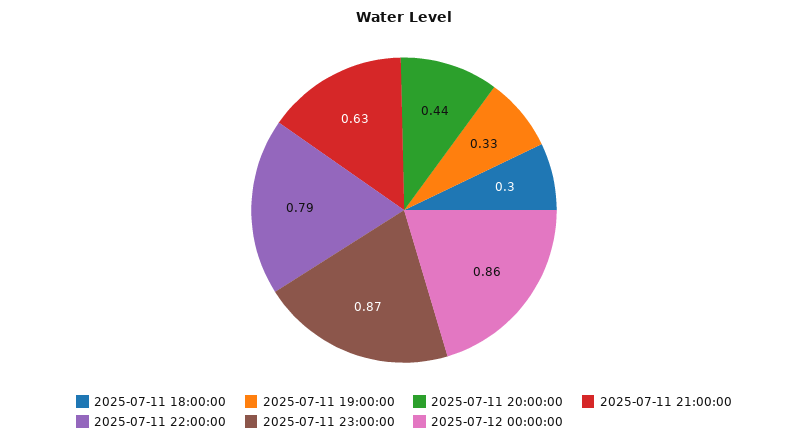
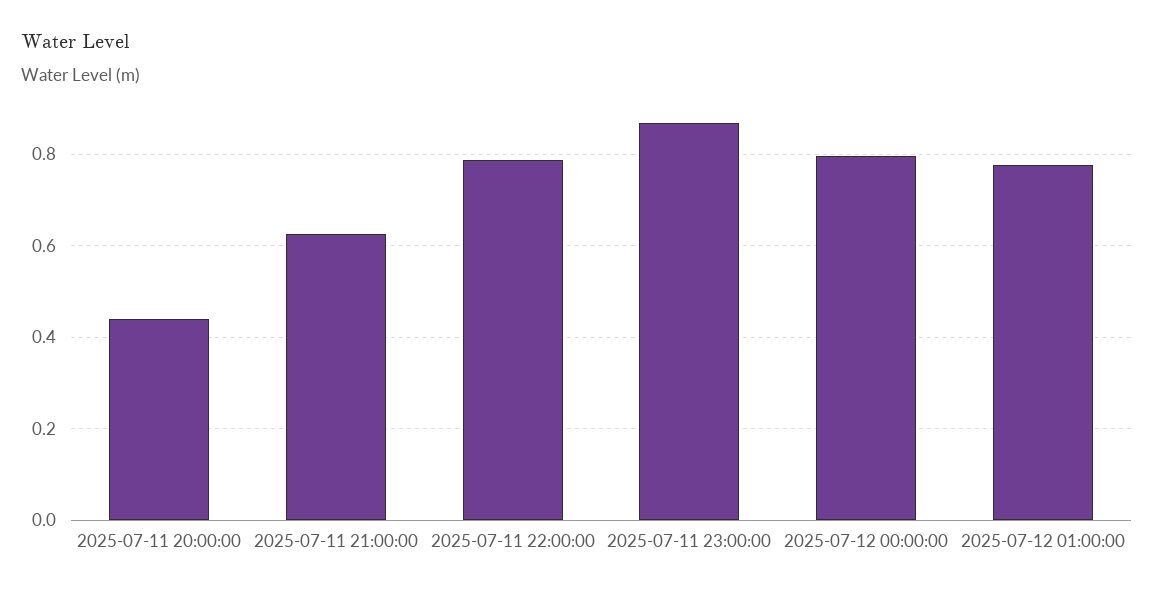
2025-07-11 18:00:00: 0.3 -> none
2025-07-11 19:00:00: 0.33 -> none
2025-07-12 00:00:00: 0.86 -> 0.8
2025-07-12 01:00:00: none -> 0.78

